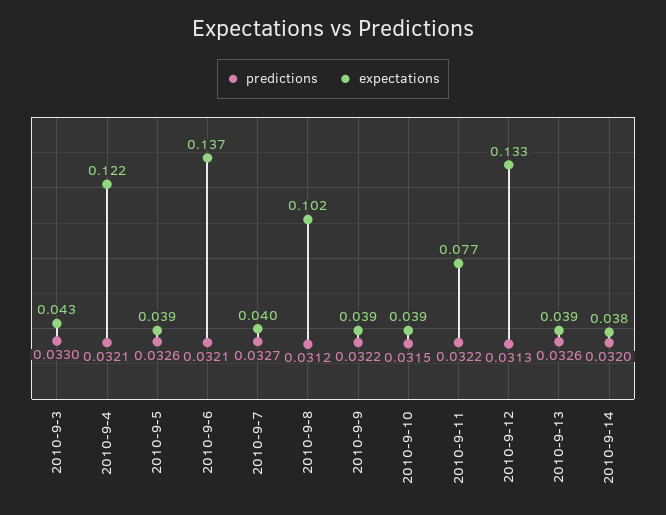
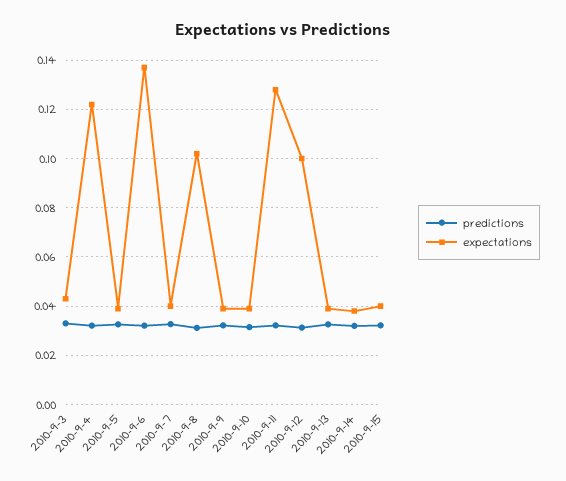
expectations, 2010-9-11: 0.077 -> 0.1275
expectations, 2010-9-12: 0.133 -> 0.1
predictions, 2010-9-15: none -> 0.0325
expectations, 2010-9-15: none -> 0.04

